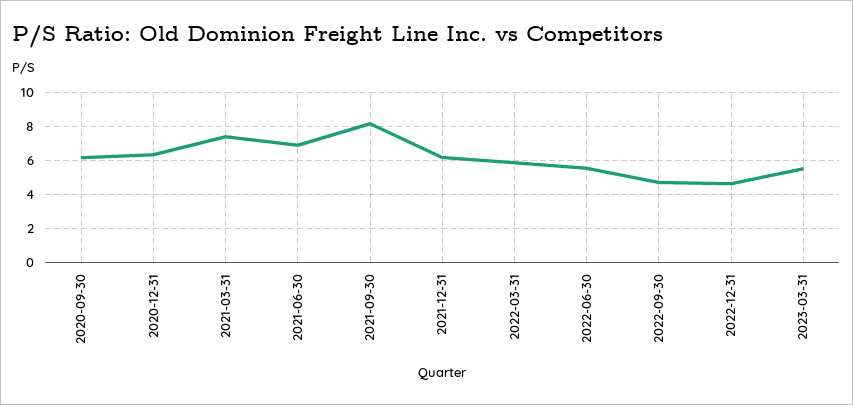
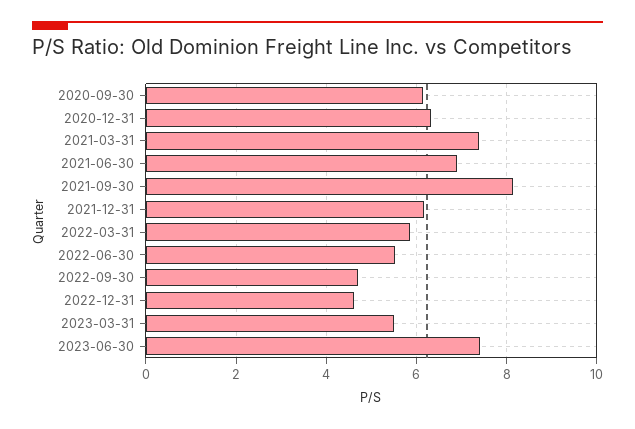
2023-06-30: none -> 7.4

